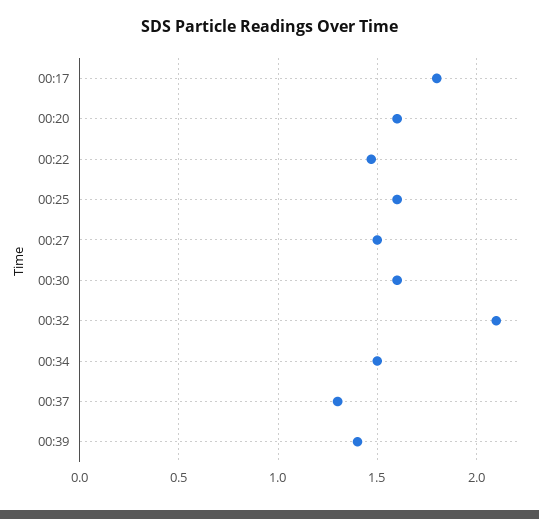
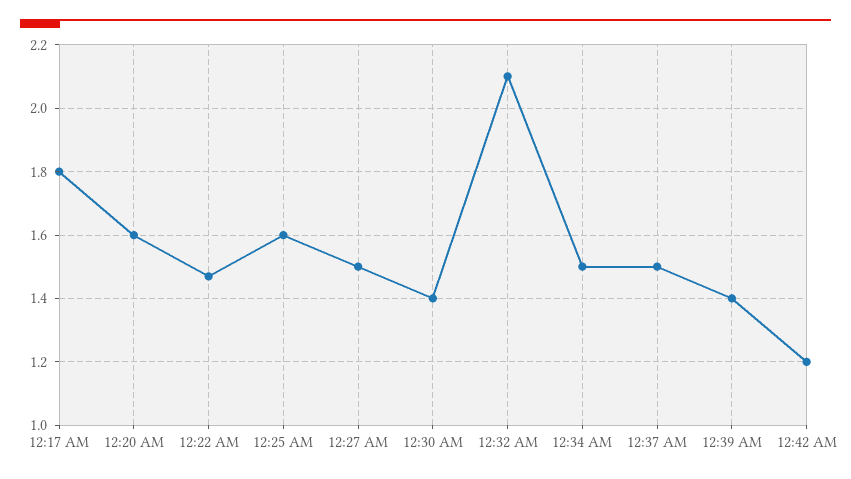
00:30: 1.6 -> 1.4
00:37: 1.3 -> 1.5
12:42 AM: none -> 1.2

